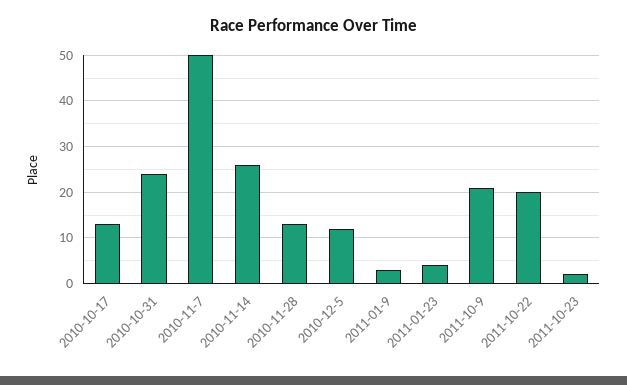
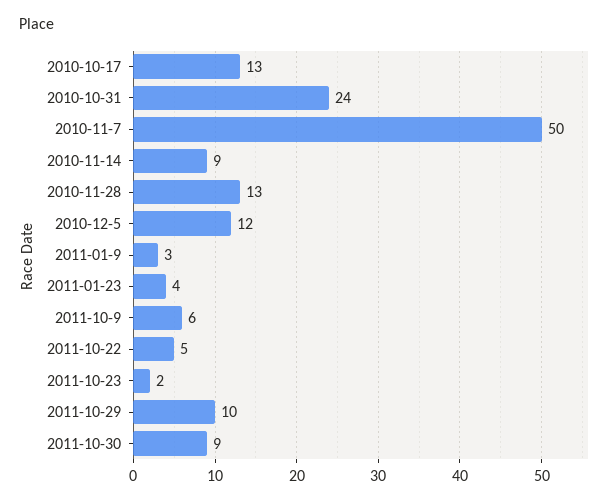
2010-11-14: 25 -> 9
2011-10-9: 20 -> 6
2011-10-22: 20 -> 5
2011-10-29: none -> 10
2011-10-30: none -> 9

